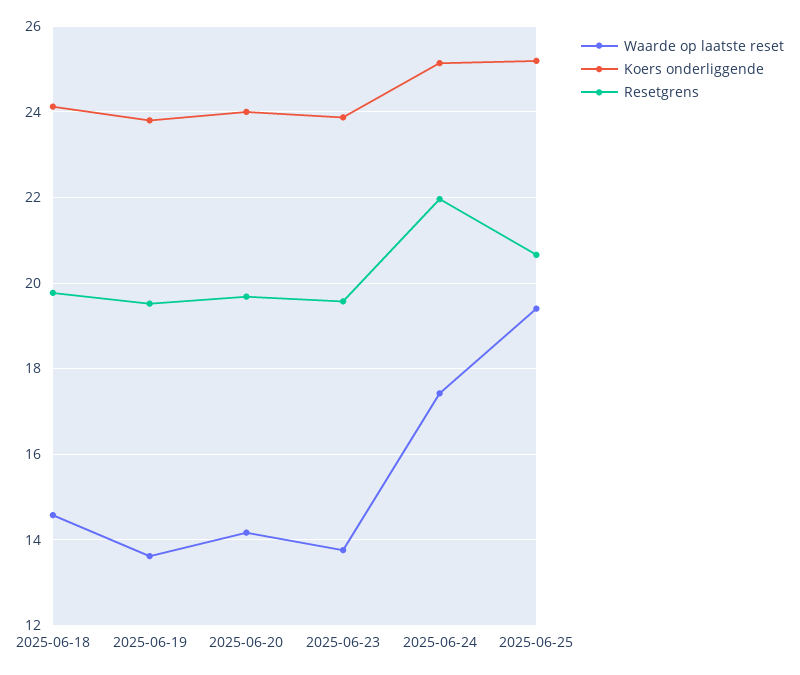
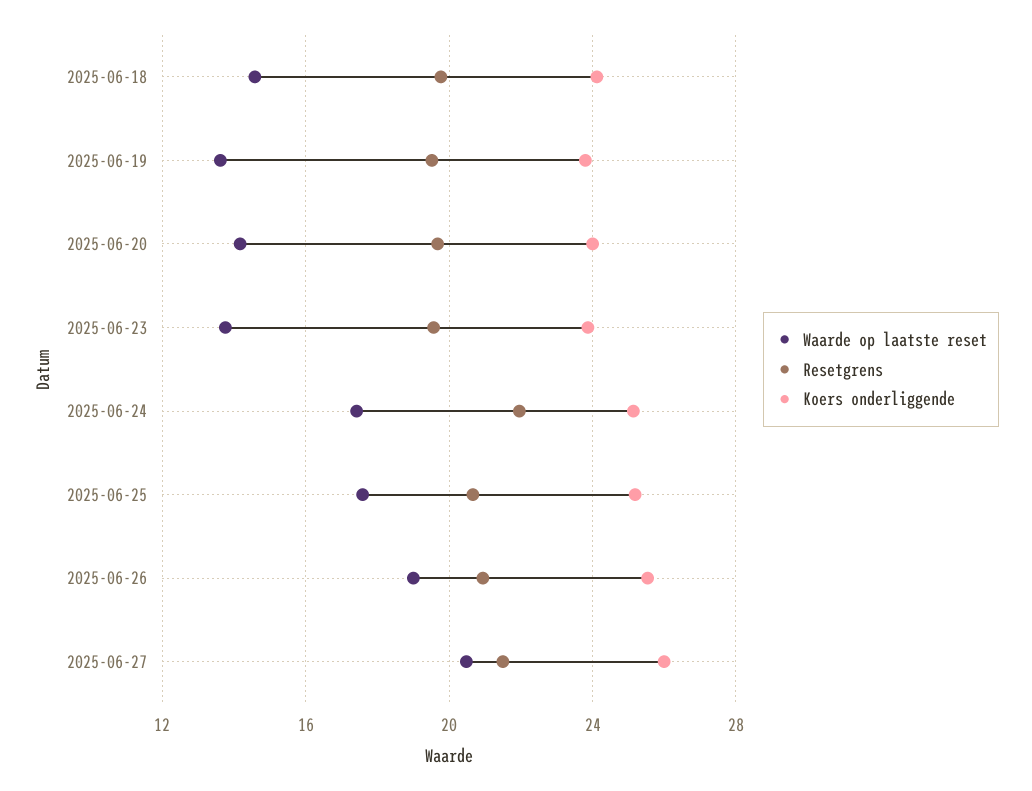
Waarde op laatste reset, 2025-06-25: 19.4 -> 17.5
Waarde op laatste reset, 2025-06-26: none -> 19
Resetgrens, 2025-06-26: none -> 21
Koers onderliggende, 2025-06-26: none -> 25.5
Waarde op laatste reset, 2025-06-27: none -> 20.5
Resetgrens, 2025-06-27: none -> 21.5
Koers onderliggende, 2025-06-27: none -> 26

